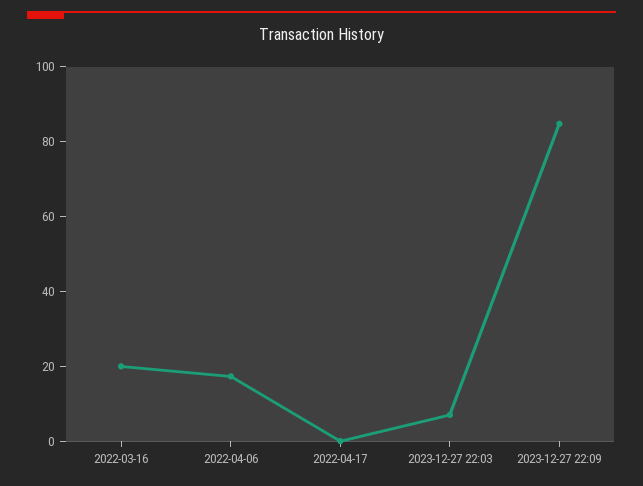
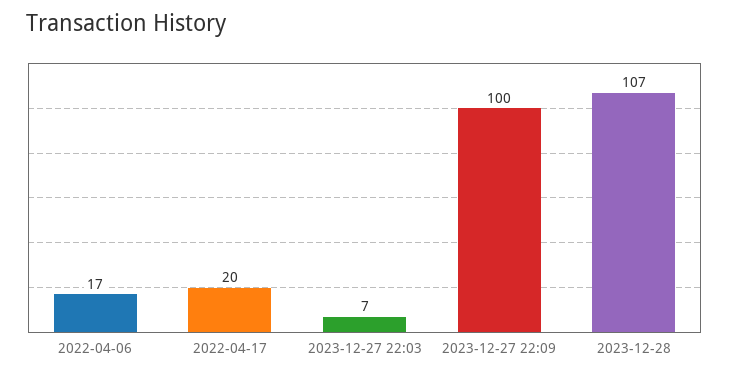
2022-03-16: 20 -> none
2022-04-17: 0 -> 20
2023-12-27 22:09: 85 -> 100
2023-12-28: none -> 107

